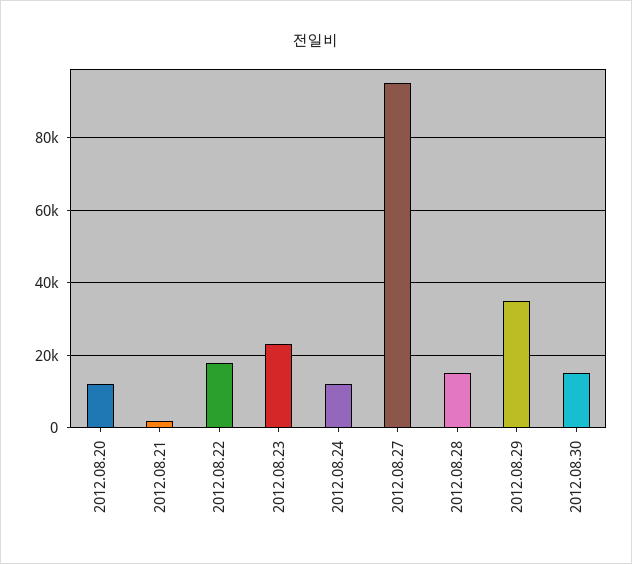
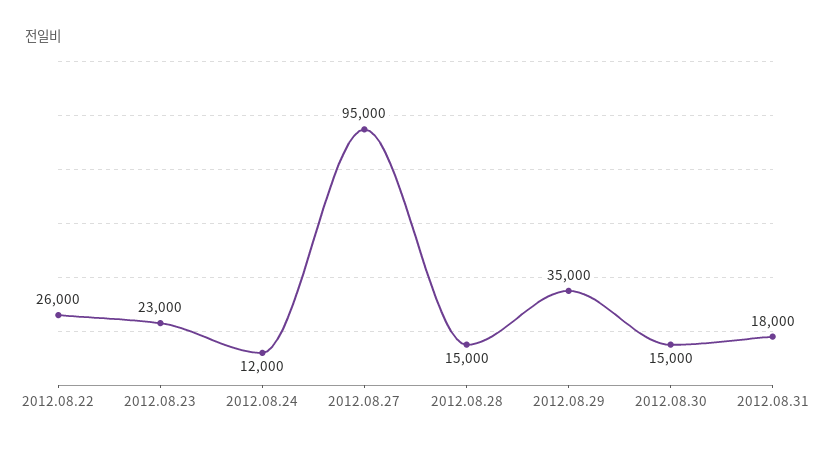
2012.08.20: 12000 -> none
2012.08.21: 2000 -> none
2012.08.22: 18000 -> 26000
2012.08.31: none -> 18000

